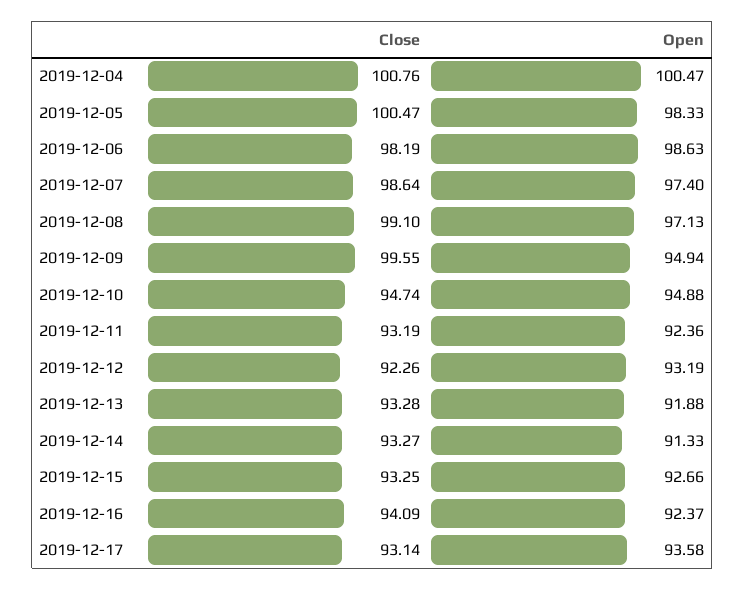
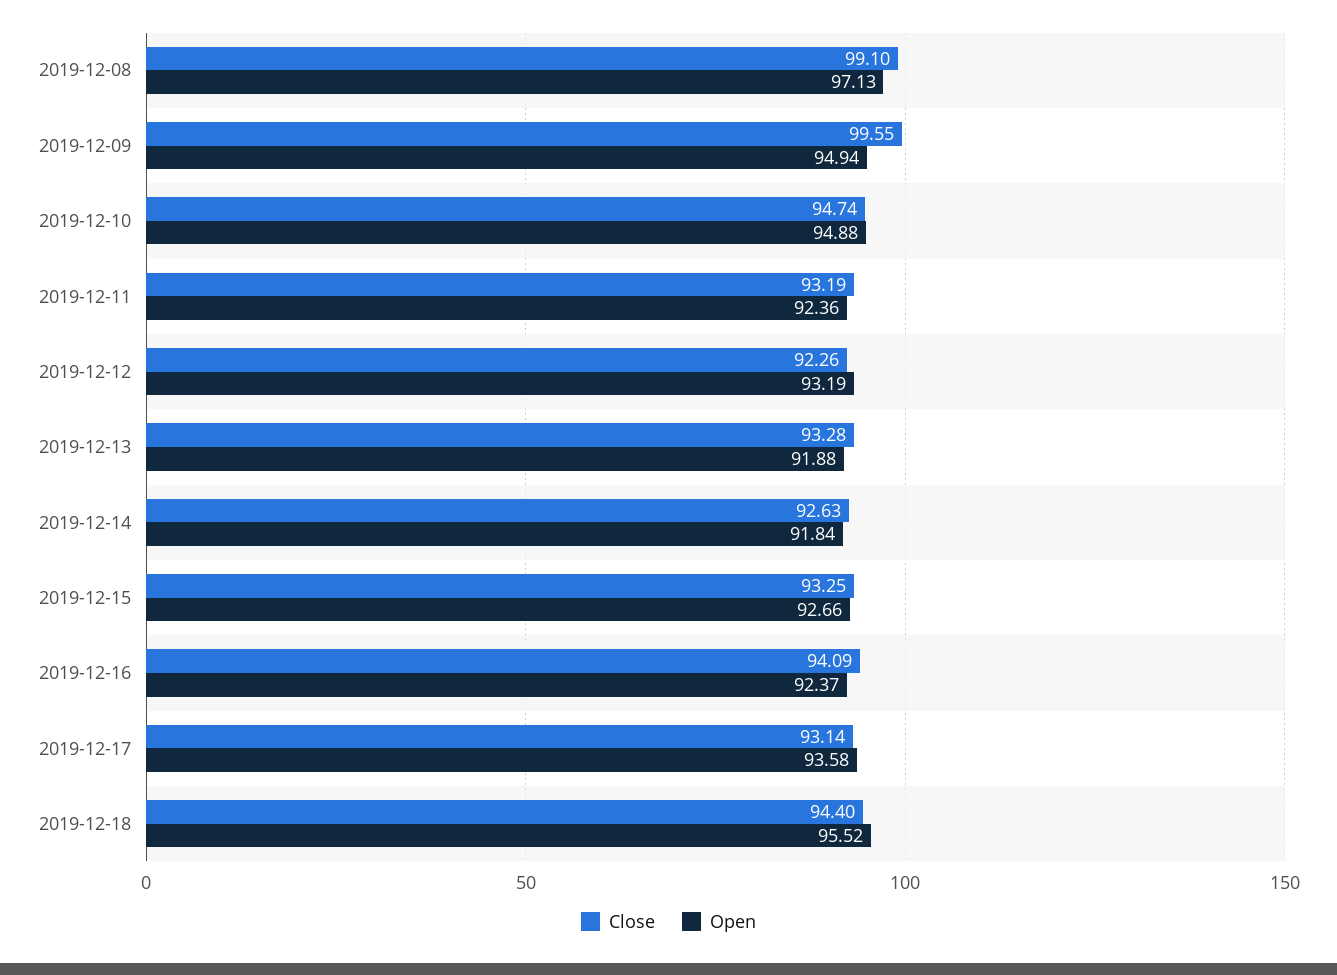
Close, 2019-12-04: 100.76 -> none
Open, 2019-12-04: 100.47 -> none
Close, 2019-12-05: 100.47 -> none
Open, 2019-12-05: 98.33 -> none
Close, 2019-12-06: 98.19 -> none
Open, 2019-12-06: 98.63 -> none
Close, 2019-12-07: 98.64 -> none
Open, 2019-12-07: 97.4 -> none
Close, 2019-12-14: 93.27 -> 92.63
Open, 2019-12-14: 91.33 -> 91.84
Close, 2019-12-18: none -> 94.4
Open, 2019-12-18: none -> 95.52

